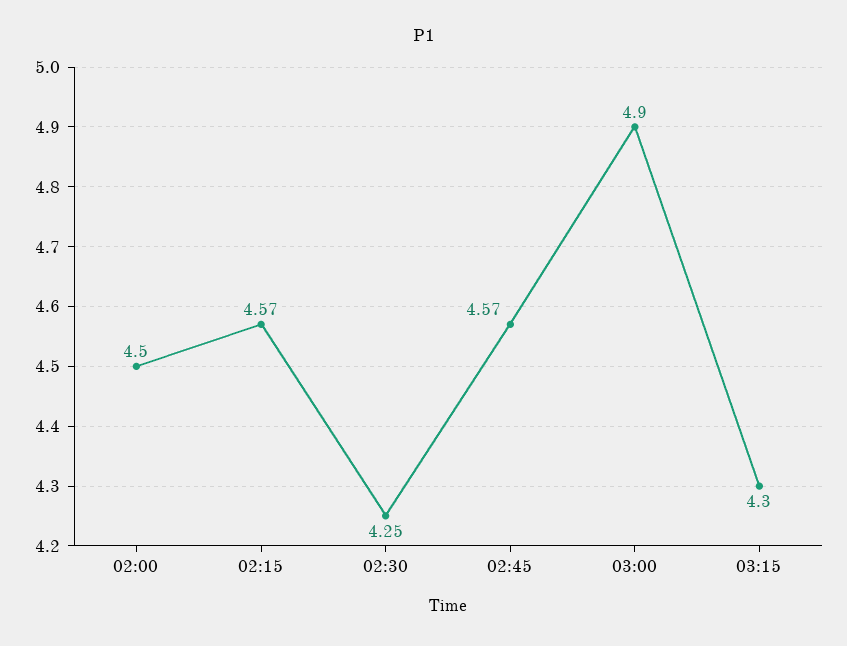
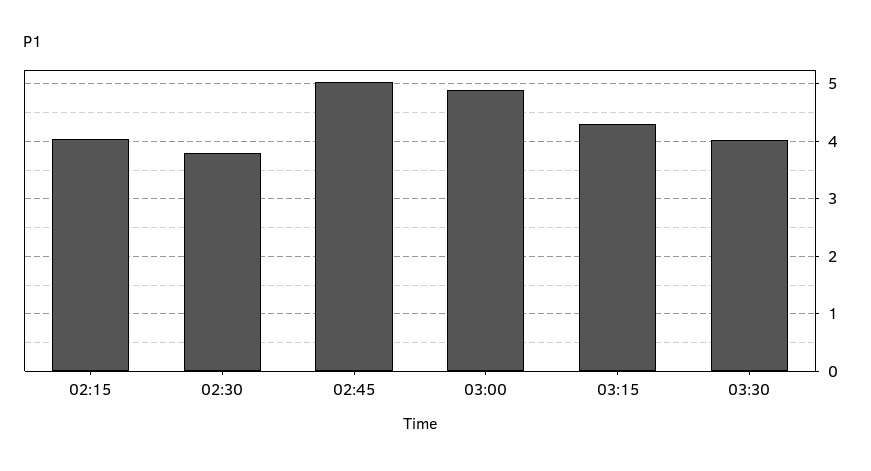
02:00: 4.5 -> none
02:15: 4.57 -> 4
02:30: 4.25 -> 3.8
02:45: 4.57 -> 5
03:30: none -> 4

